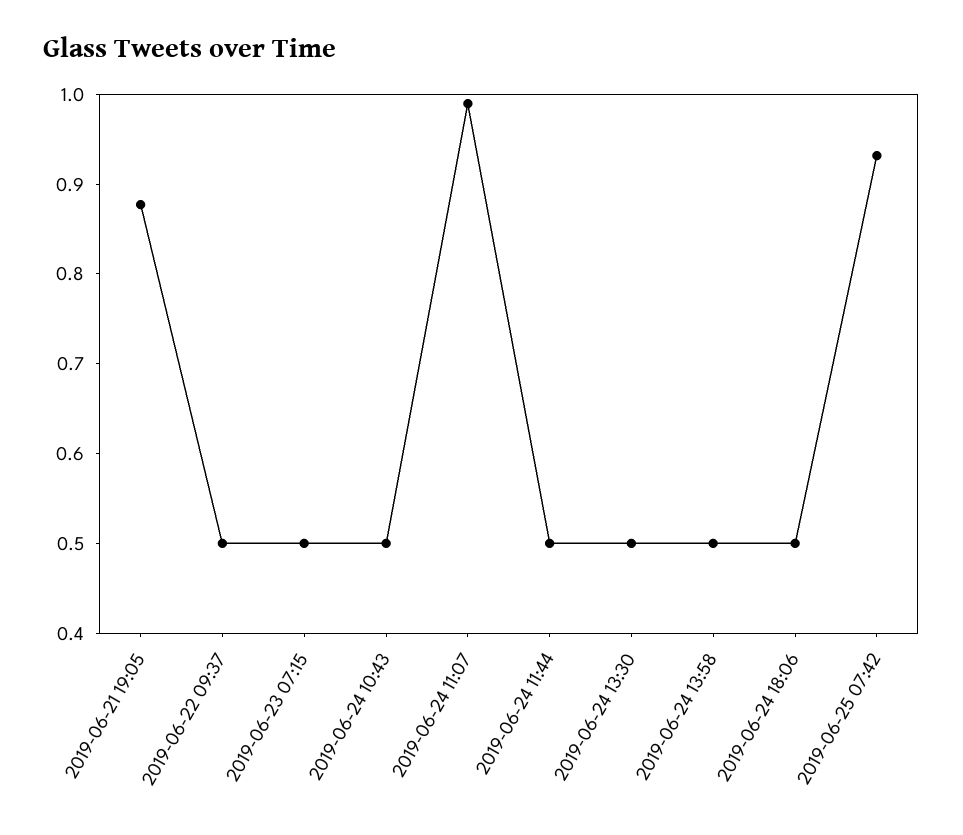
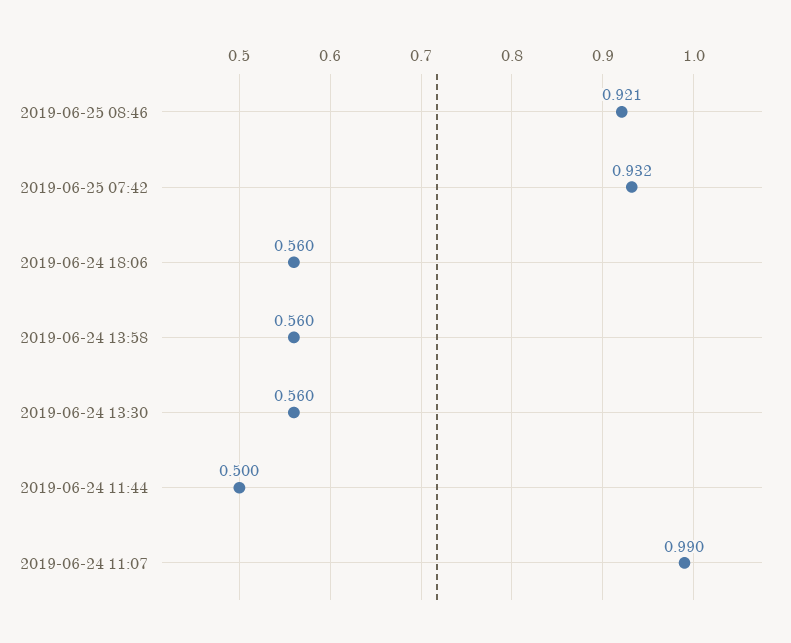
2019-06-21 19:05: 0.88 -> none
2019-06-22 09:37: 0.5 -> none
2019-06-23 07:15: 0.5 -> none
2019-06-24 10:43: 0.5 -> none
2019-06-24 13:30: 0.5 -> 0.56
2019-06-24 13:58: 0.5 -> 0.56
2019-06-24 18:06: 0.5 -> 0.56
2019-06-25 08:46: none -> 0.921

